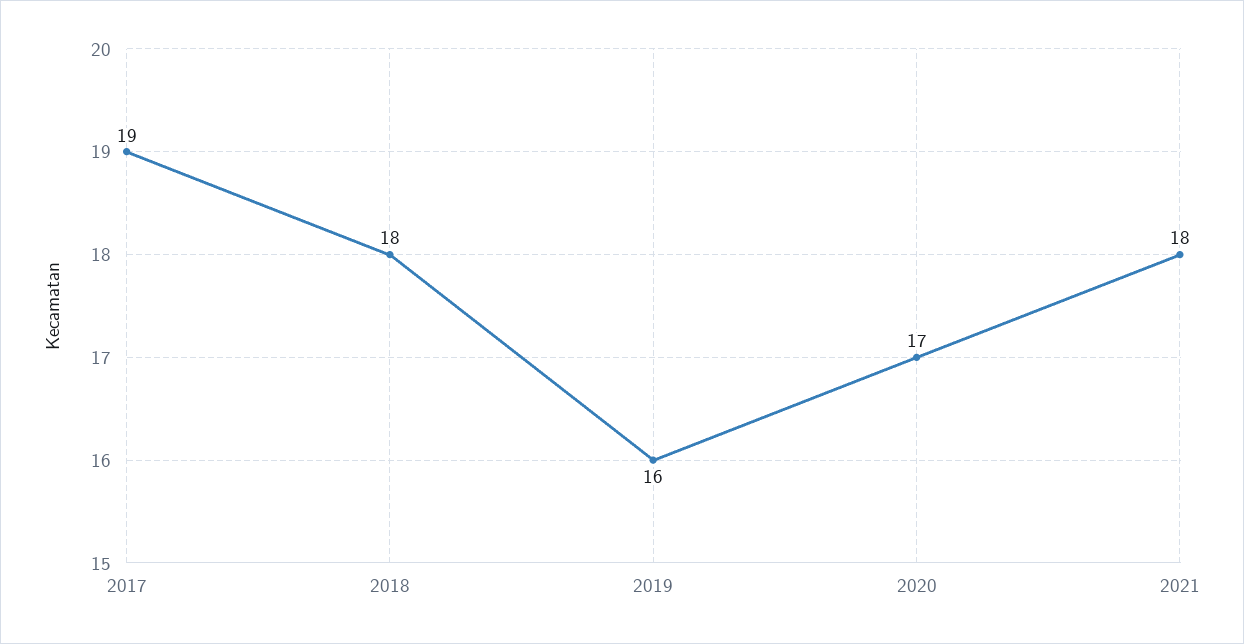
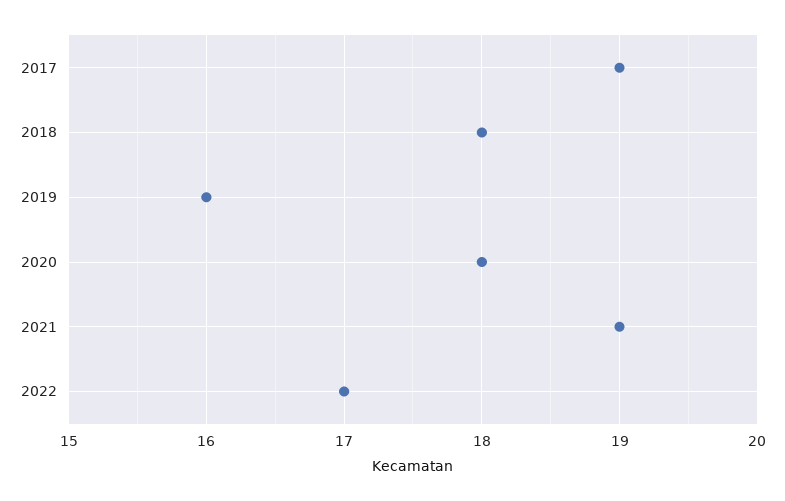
2020: 17 -> 18
2021: 18 -> 19
2022: none -> 17

